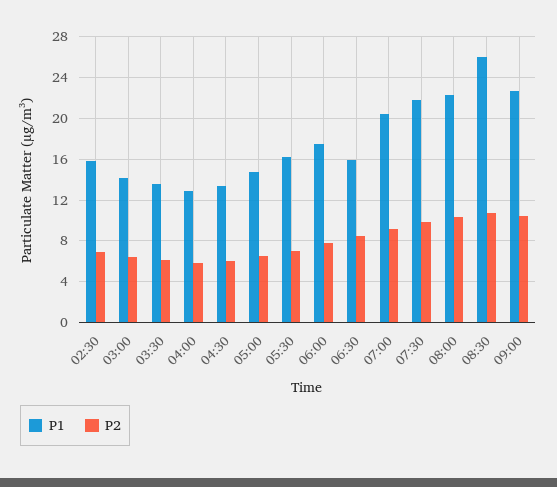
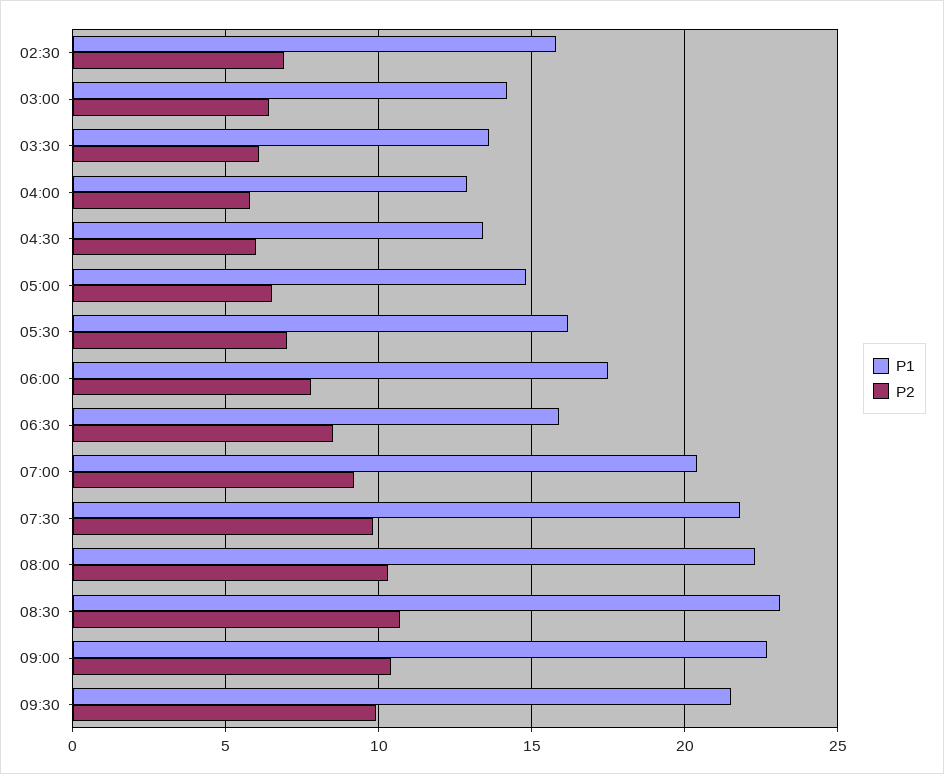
P1, 08:30: 26 -> 23
P1, 09:30: none -> 21.5
P2, 09:30: none -> 10

